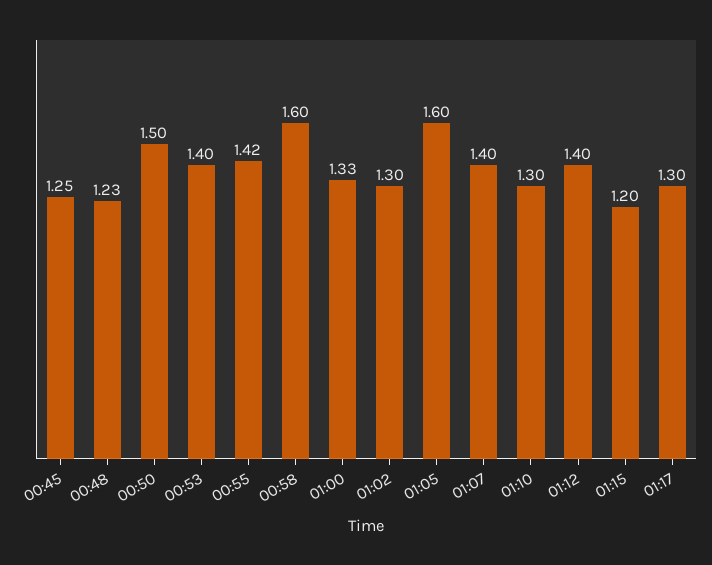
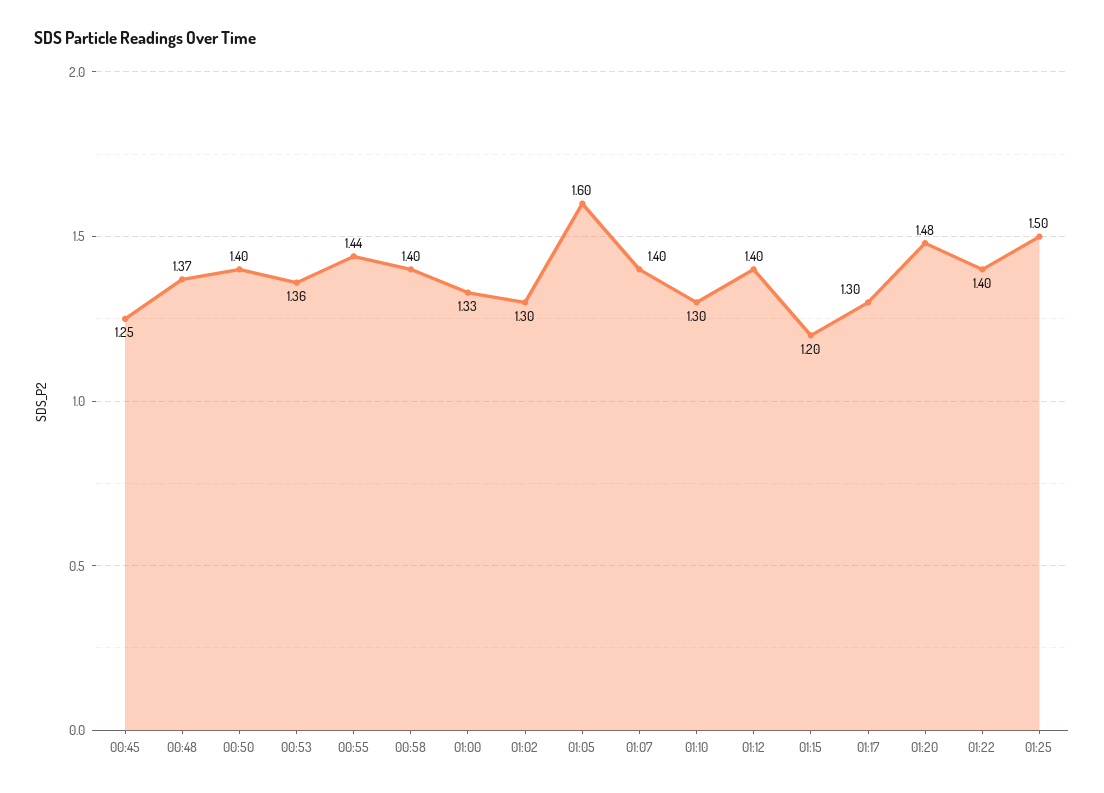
00:48: 1.23 -> 1.37
00:50: 1.5 -> 1.4
00:53: 1.4 -> 1.36
00:55: 1.42 -> 1.44
00:58: 1.6 -> 1.4
01:20: none -> 1.48
01:22: none -> 1.4
01:25: none -> 1.5

